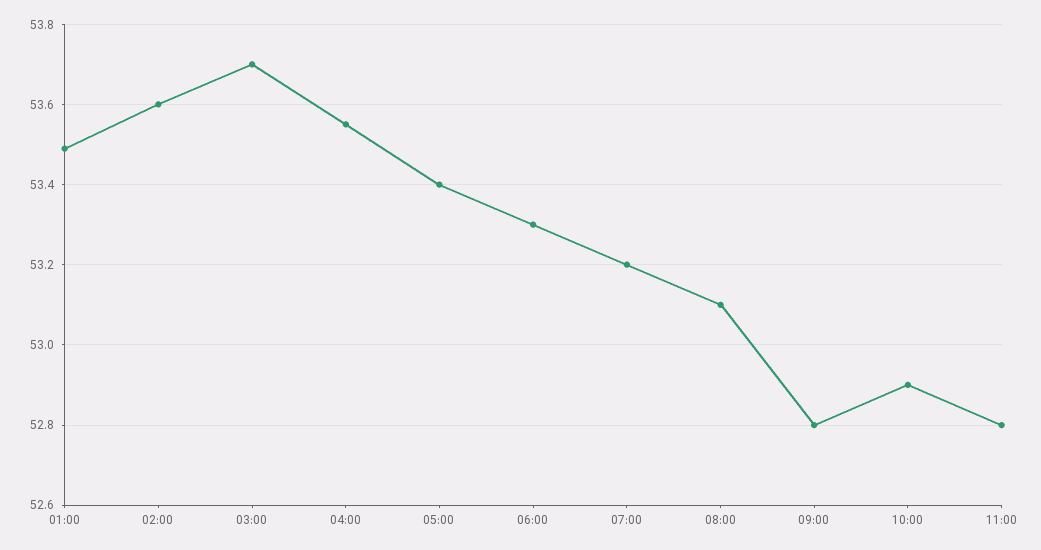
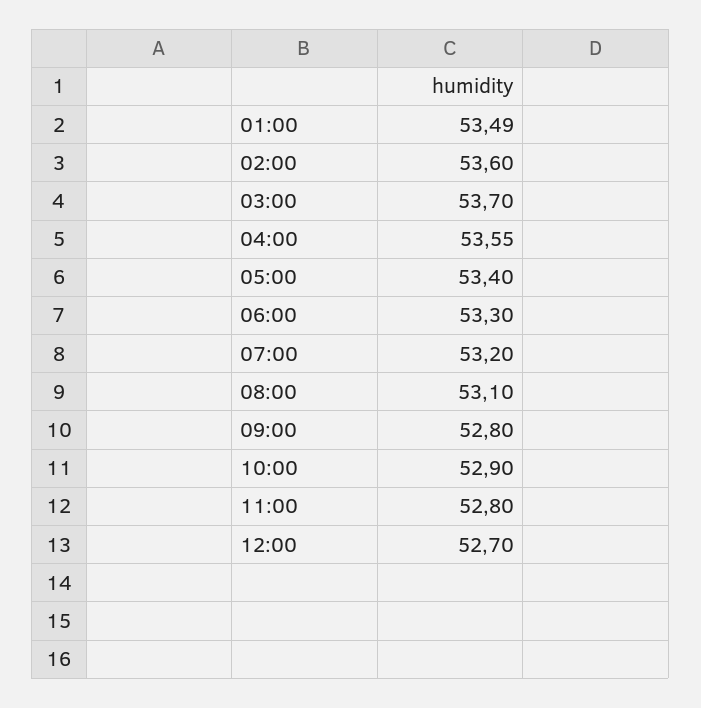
12:00: none -> 52.7

